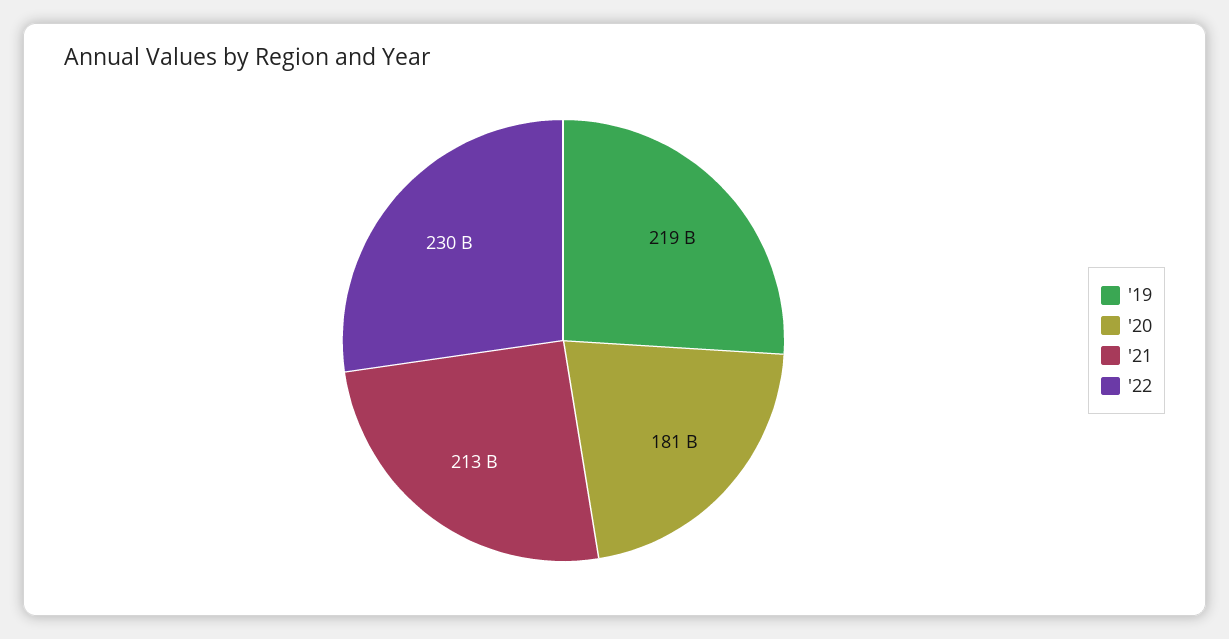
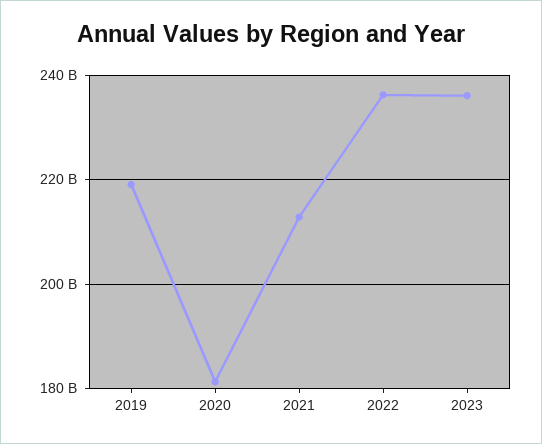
'22: 230000000000 -> 236000000000
2023: none -> 236000000000

